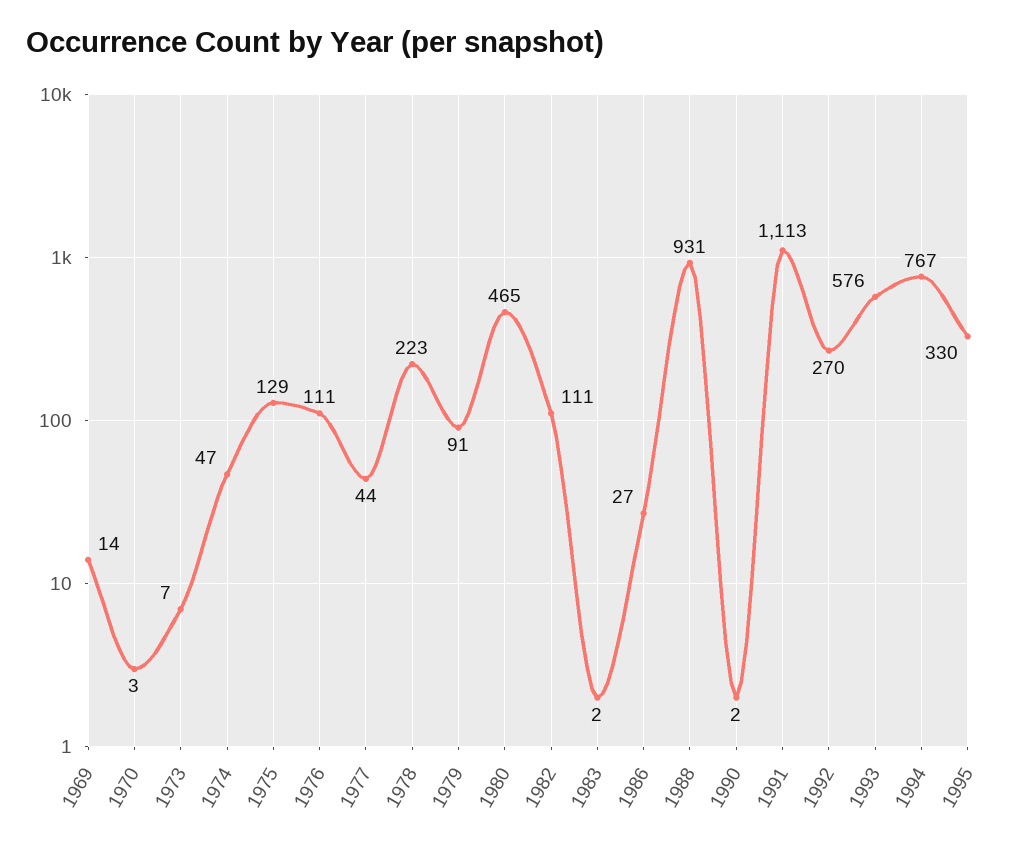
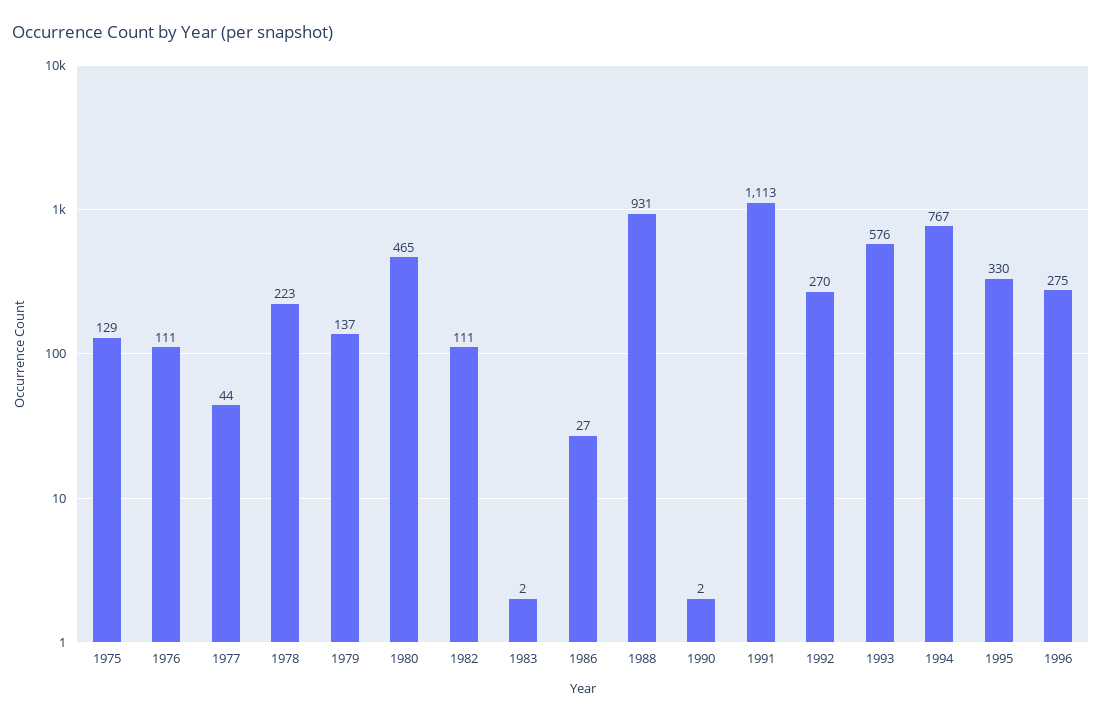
1969: 14 -> none
1970: 3 -> none
1973: 7 -> none
1974: 47 -> none
1979: 91 -> 137
1996: none -> 275

